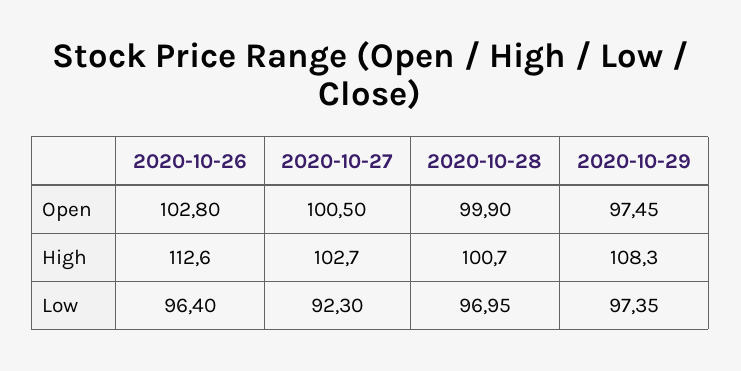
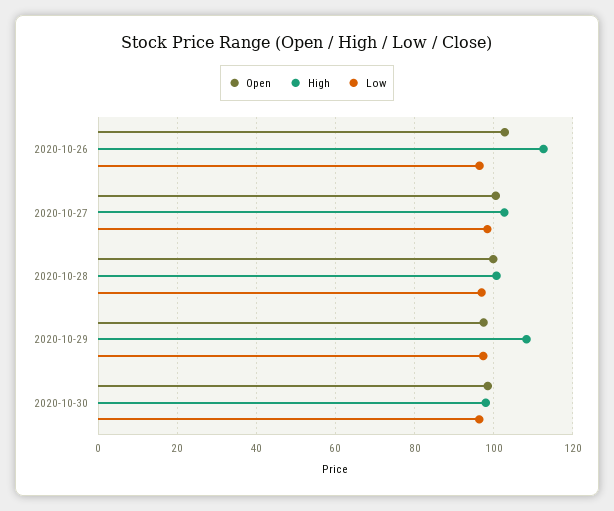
Low, 2020-10-27: 92.3 -> 98
Open, 2020-10-30: none -> 98
High, 2020-10-30: none -> 98
Low, 2020-10-30: none -> 96

